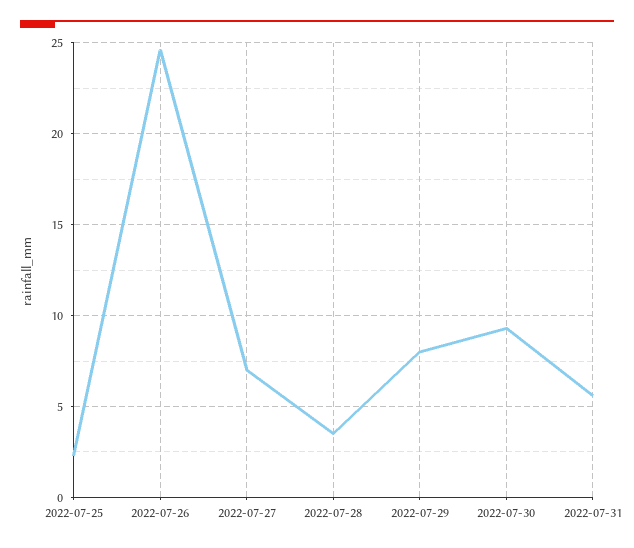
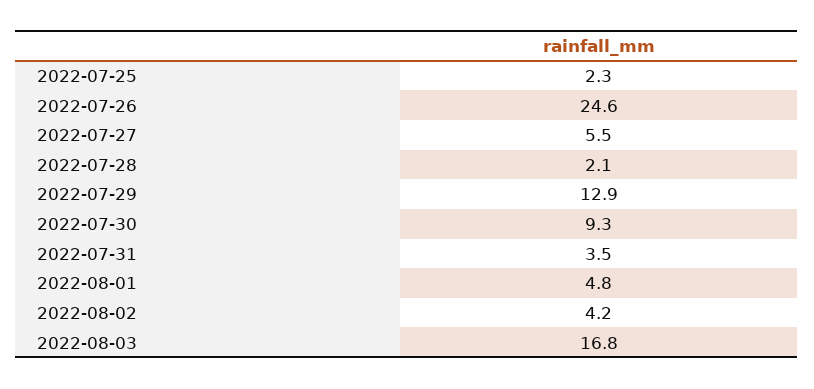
2022-07-27: 7 -> 5.5
2022-07-28: 3.5 -> 2.1
2022-07-29: 8 -> 12.9
2022-07-31: 5.5 -> 3.5
2022-08-01: none -> 4.8
2022-08-02: none -> 4.2
2022-08-03: none -> 16.8

